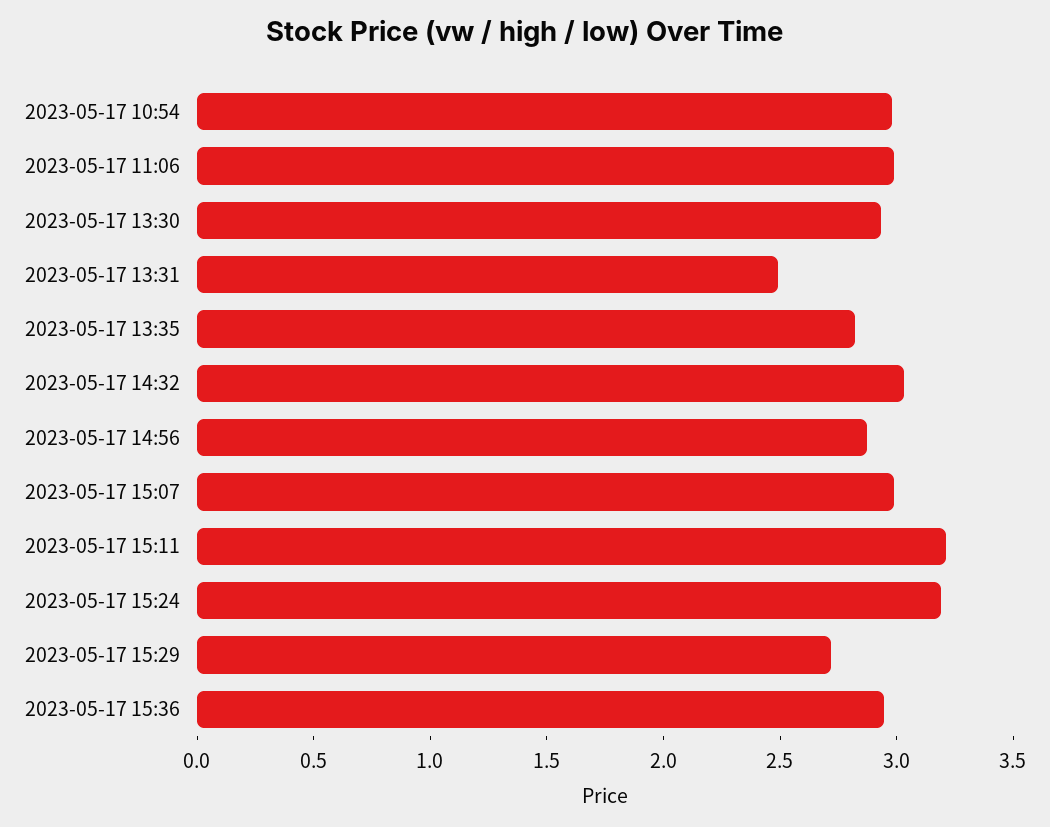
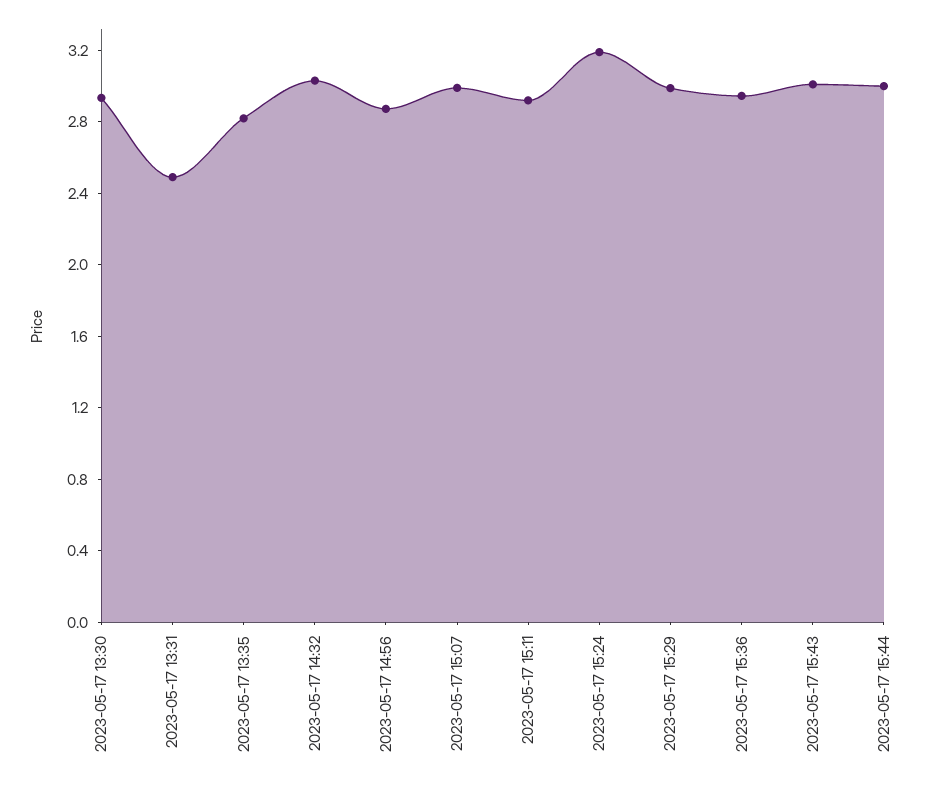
2023-05-17 10:54: 3 -> none
2023-05-17 11:06: 3 -> none
2023-05-17 15:11: 3.2 -> 2.9
2023-05-17 15:29: 2.7 -> 3
2023-05-17 15:43: none -> 3
2023-05-17 15:44: none -> 3

